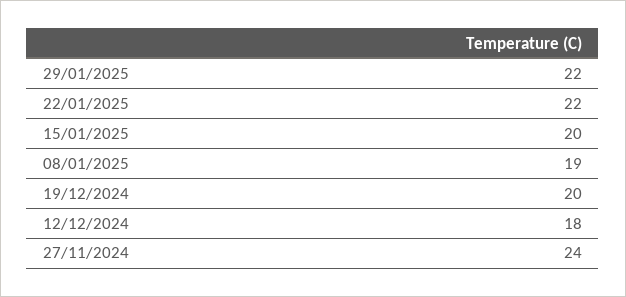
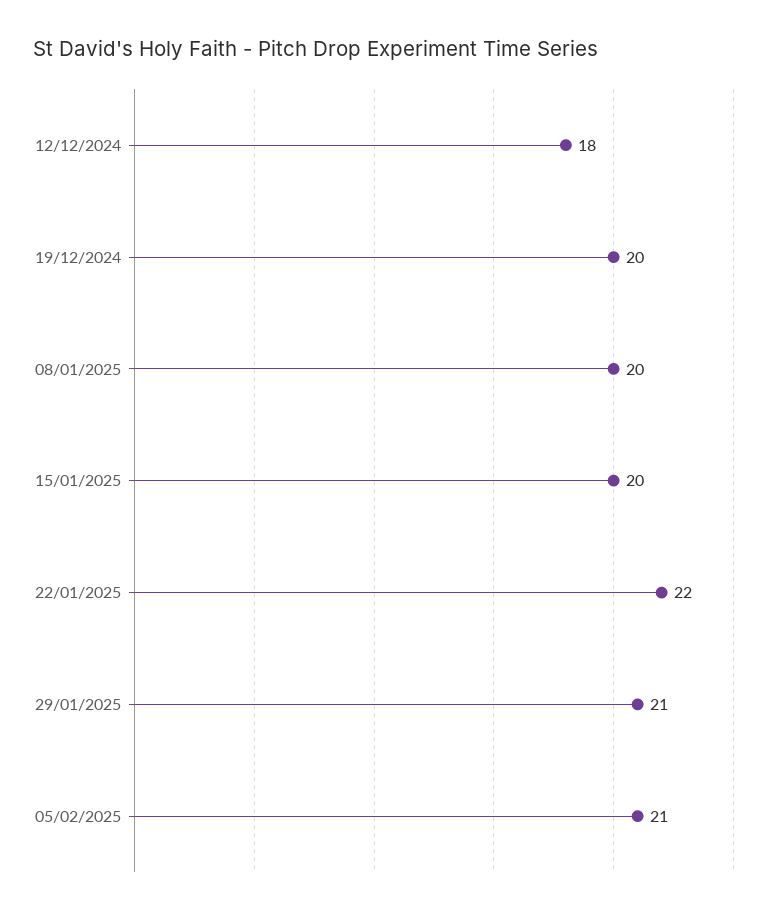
29/01/2025: 22 -> 21
08/01/2025: 19 -> 20
27/11/2024: 24 -> none
05/02/2025: none -> 21

